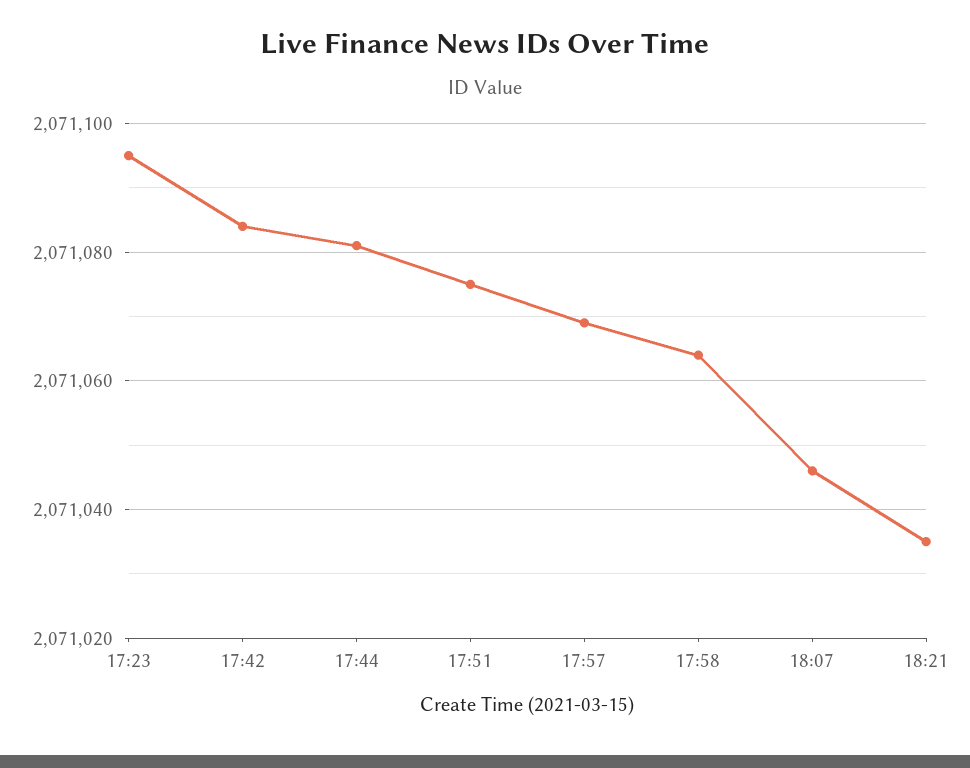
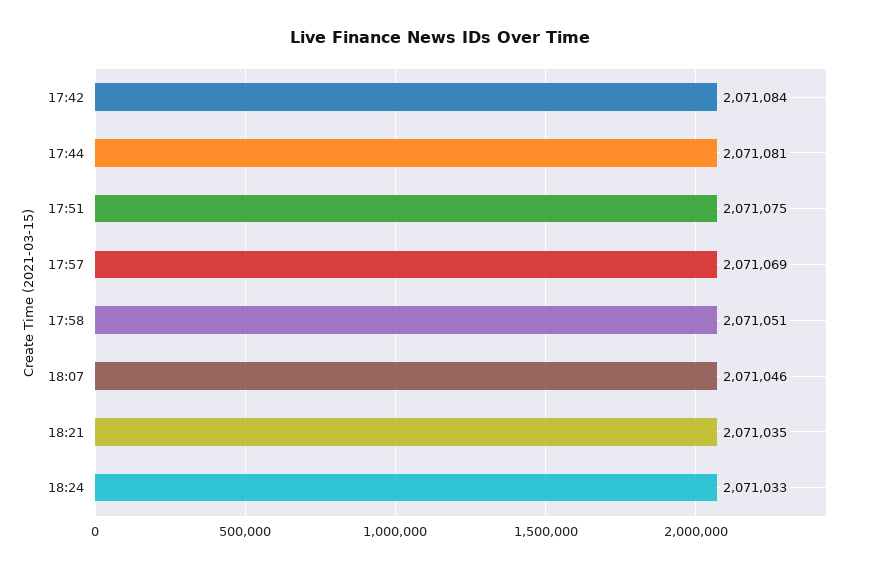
17:23: 2071095 -> none
17:58: 2071065 -> 2071051
18:24: none -> 2071033

